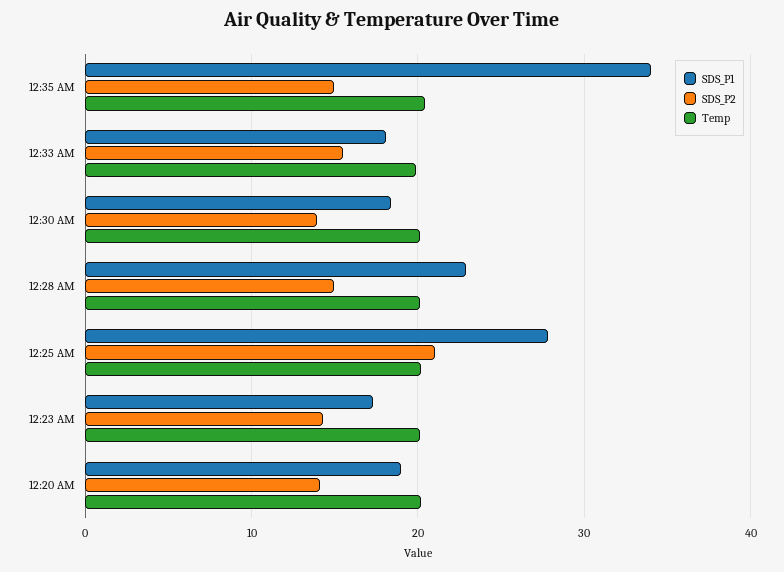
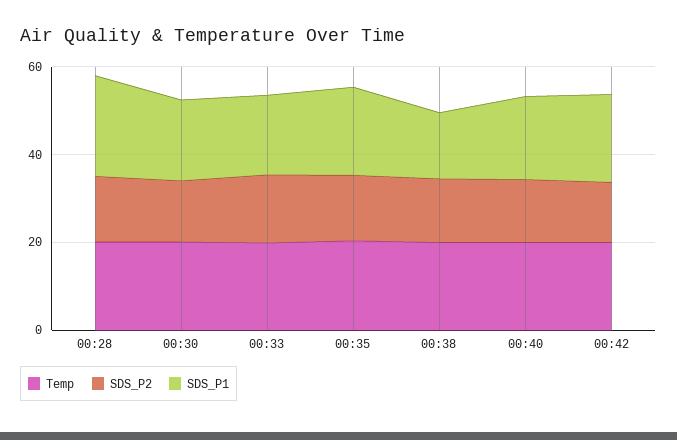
SDS_P1, 12:35 AM: 34 -> 20
SDS_P1, 12:25 AM: 28 -> none
SDS_P2, 12:25 AM: 21 -> none
Temp, 12:25 AM: 20 -> none
SDS_P1, 12:23 AM: 17 -> none
SDS_P2, 12:23 AM: 14 -> none
Temp, 12:23 AM: 20 -> none
SDS_P1, 12:20 AM: 19 -> none
SDS_P2, 12:20 AM: 14 -> none
Temp, 12:20 AM: 20 -> none
Temp, 00:38: none -> 20
SDS_P2, 00:38: none -> 15
SDS_P1, 00:38: none -> 15
Temp, 00:40: none -> 20
SDS_P2, 00:40: none -> 15
SDS_P1, 00:40: none -> 20
Temp, 00:42: none -> 20
SDS_P2, 00:42: none -> 15
SDS_P1, 00:42: none -> 20

